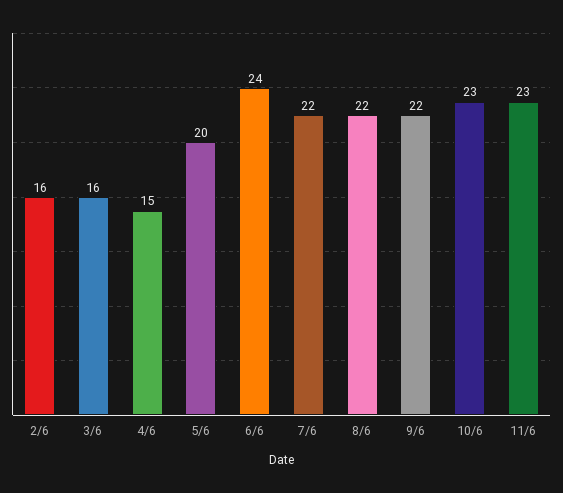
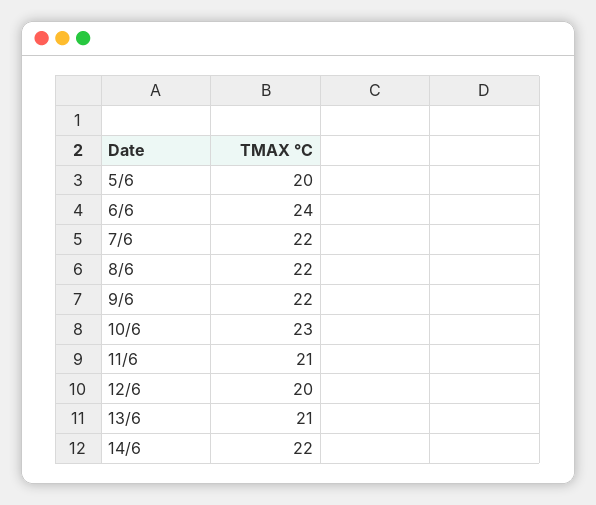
2/6: 16 -> none
3/6: 16 -> none
4/6: 15 -> none
11/6: 23 -> 21
12/6: none -> 20
13/6: none -> 21
14/6: none -> 22

